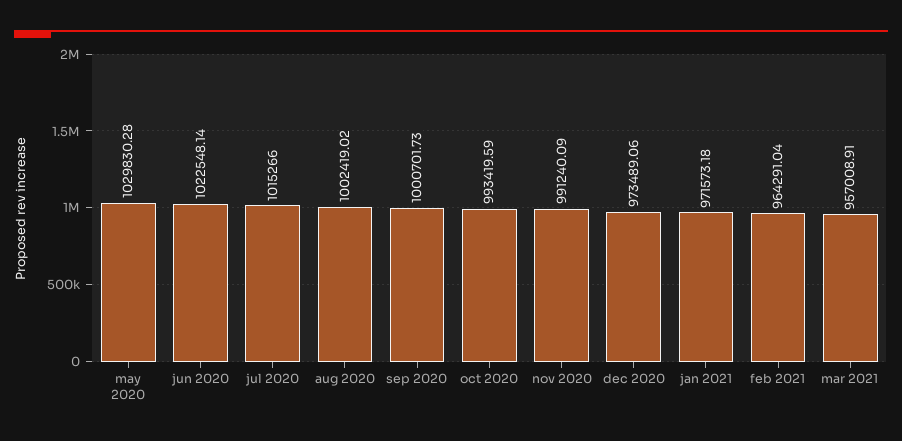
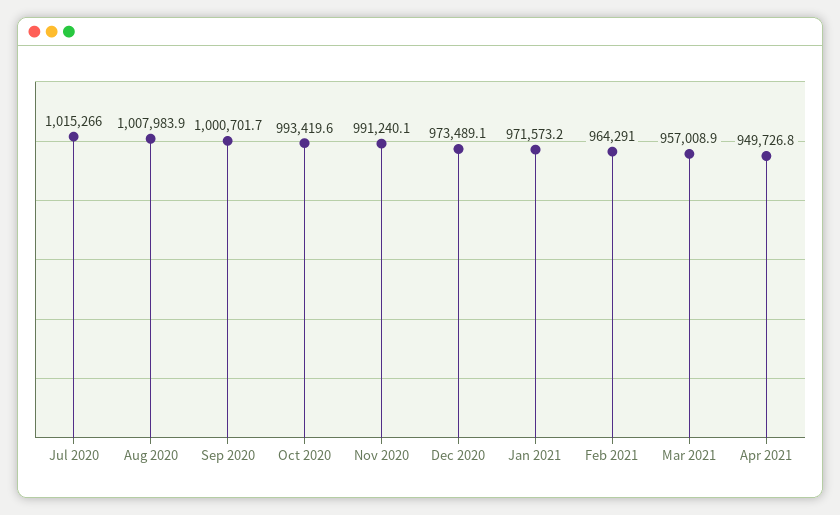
may 2020: 1029830.28 -> none
jun 2020: 1022548.14 -> none
aug 2020: 1002419.02 -> 1007983.9
Apr 2021: none -> 949726.8

